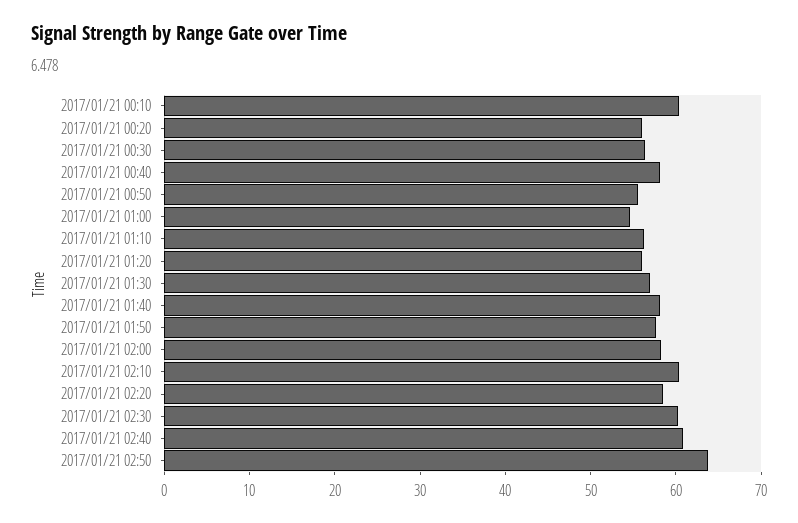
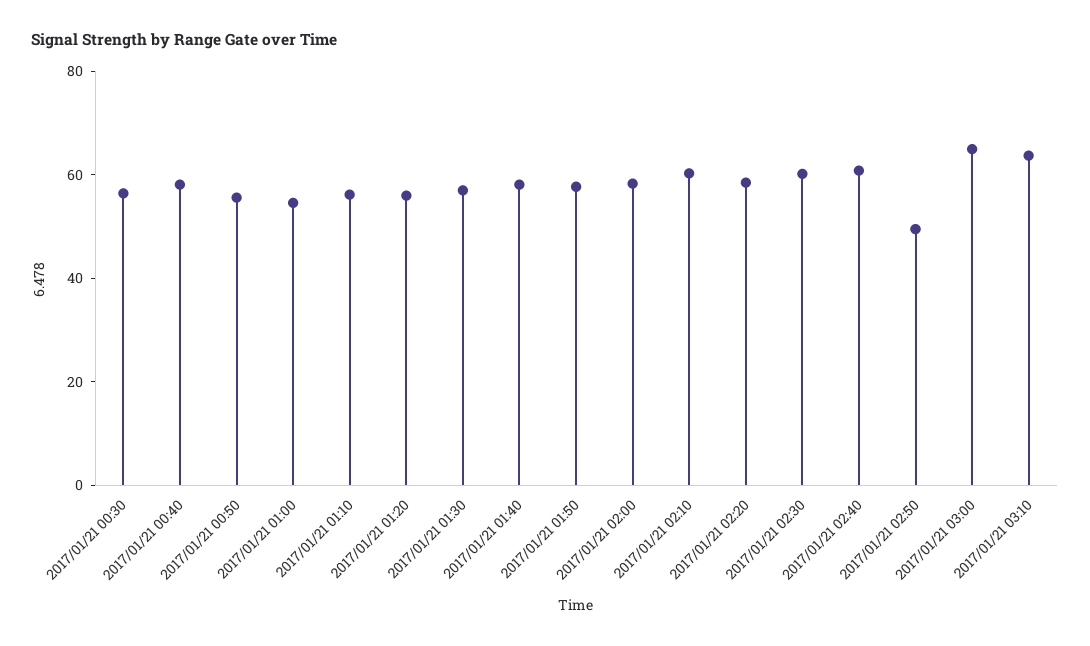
2017/01/21 00:10: 60 -> none
2017/01/21 00:20: 56 -> none
2017/01/21 02:50: 64 -> 50
2017/01/21 03:00: none -> 65
2017/01/21 03:10: none -> 65

